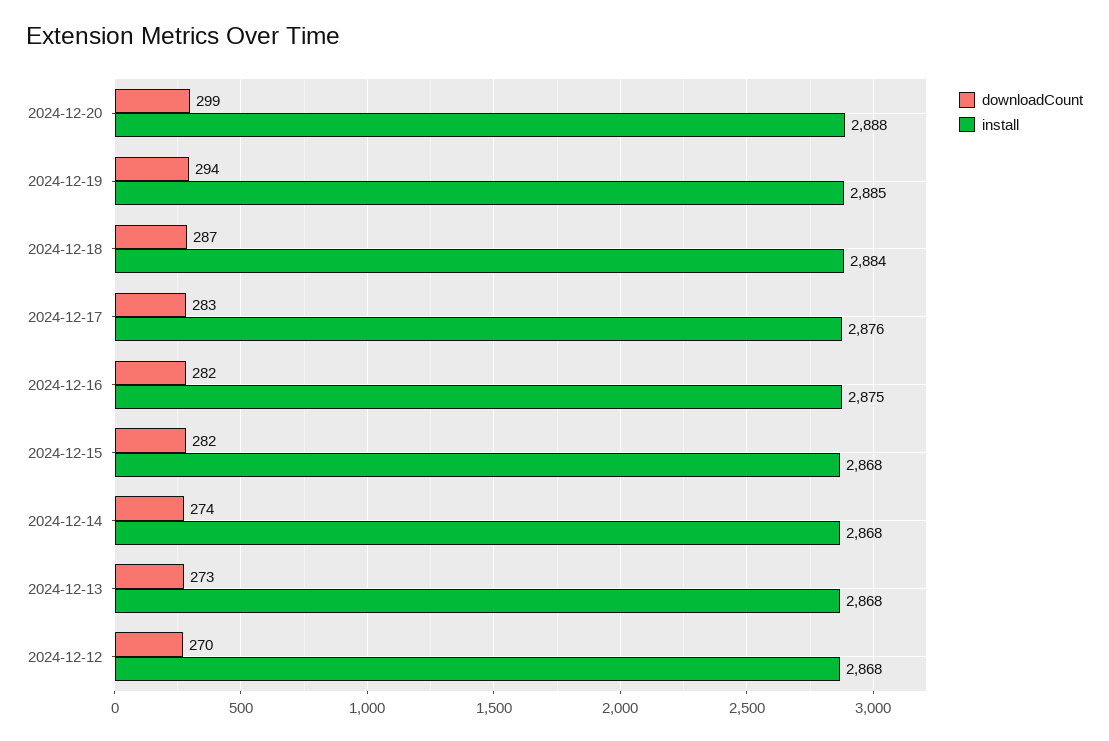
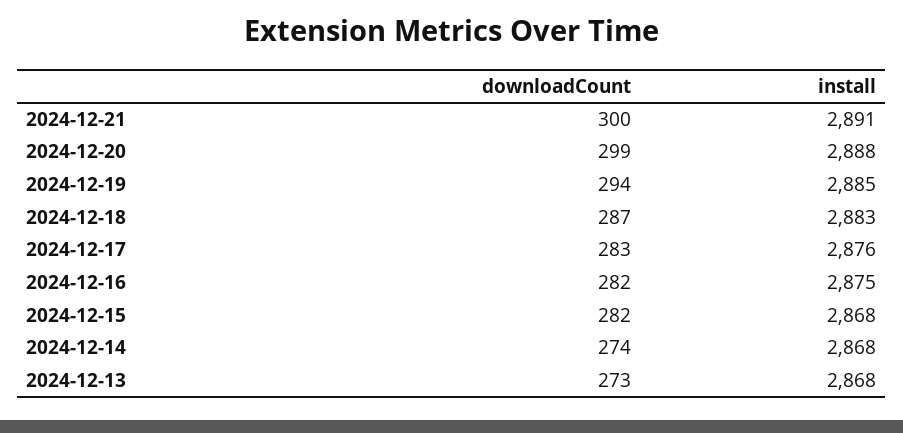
install, 2024-12-18: 2884 -> 2883
downloadCount, 2024-12-12: 270 -> none
install, 2024-12-12: 2868 -> none
downloadCount, 2024-12-21: none -> 300
install, 2024-12-21: none -> 2891

